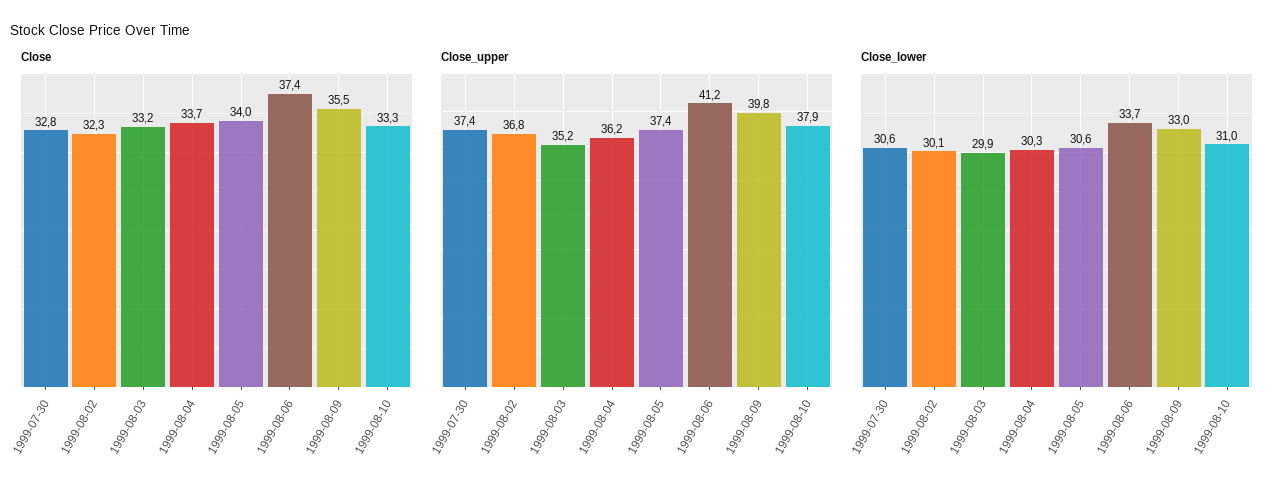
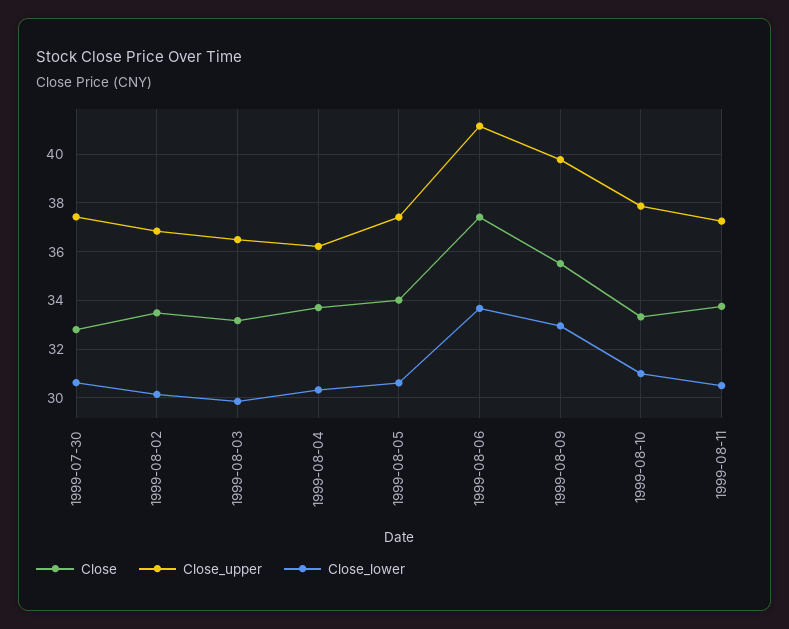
Close, 1999-08-02: 32.3 -> 33.5
Close_upper, 1999-08-03: 35.2 -> 36.5
Close, 1999-08-11: none -> 33.75
Close_upper, 1999-08-11: none -> 37.25
Close_lower, 1999-08-11: none -> 30.5

